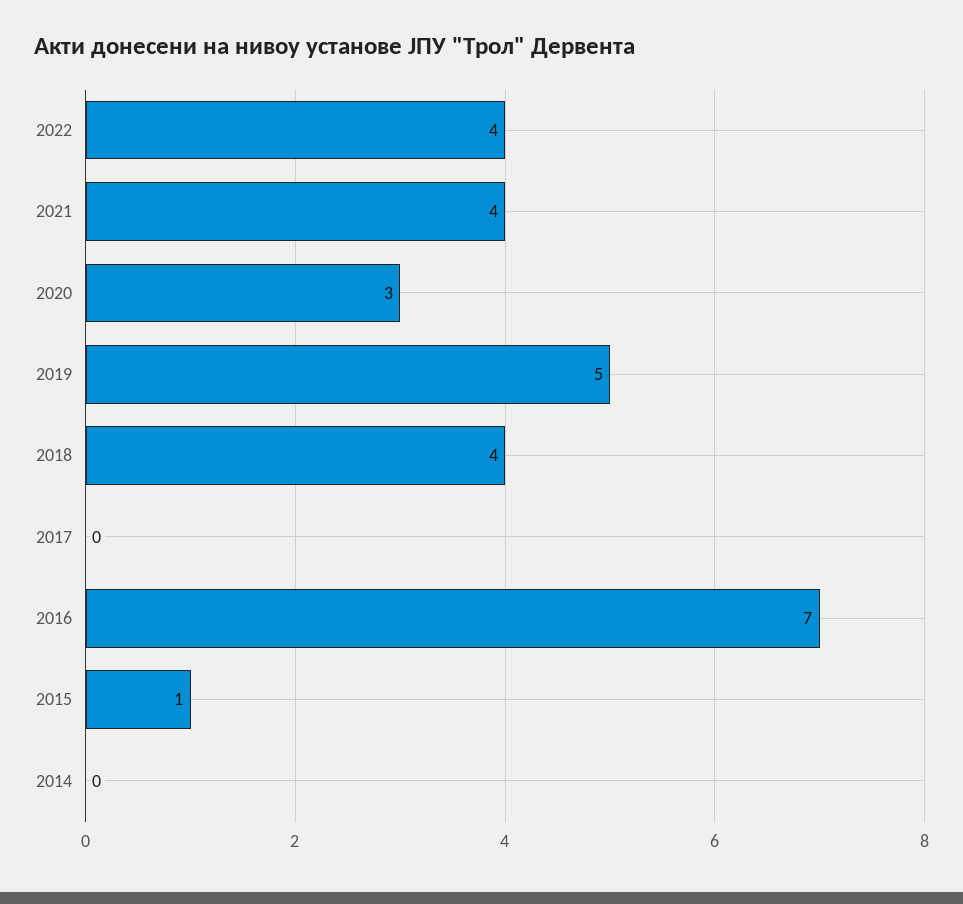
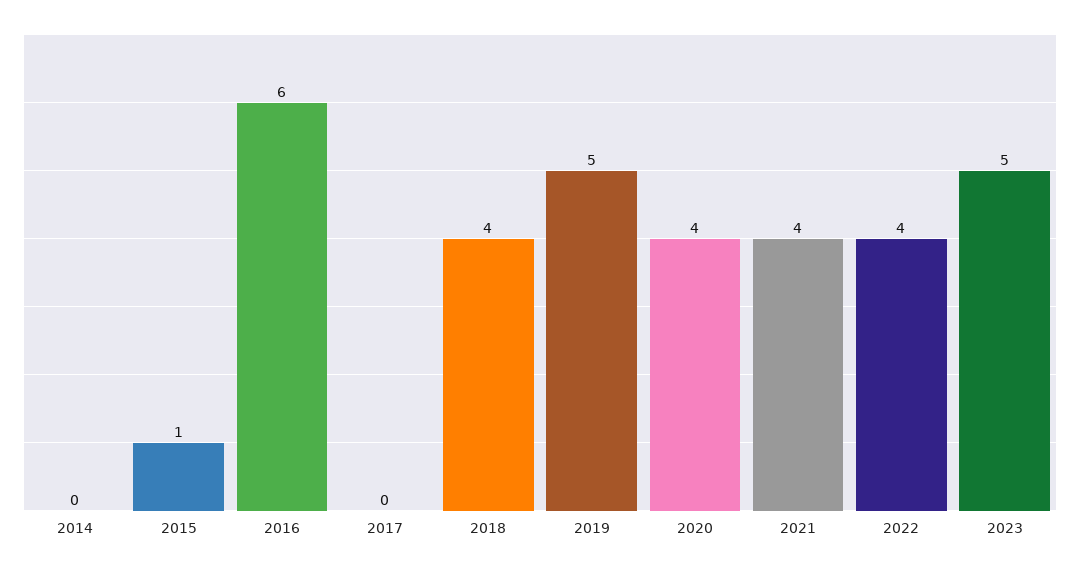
2020: 3 -> 4
2016: 7 -> 6
2023: none -> 5

